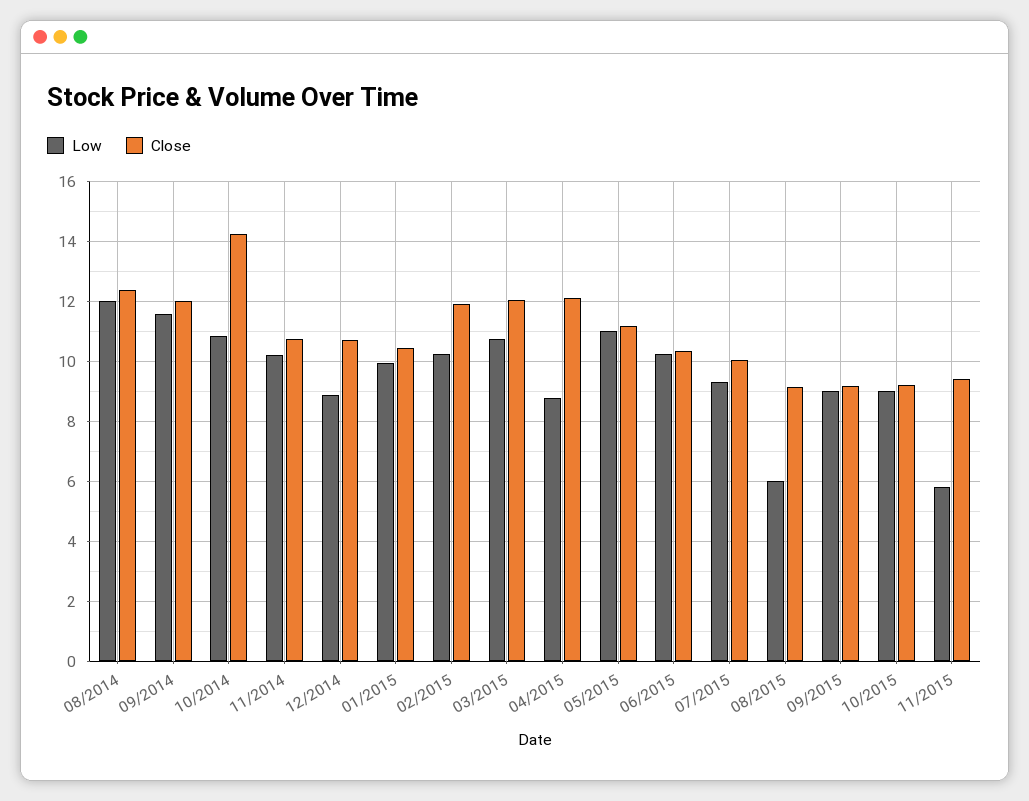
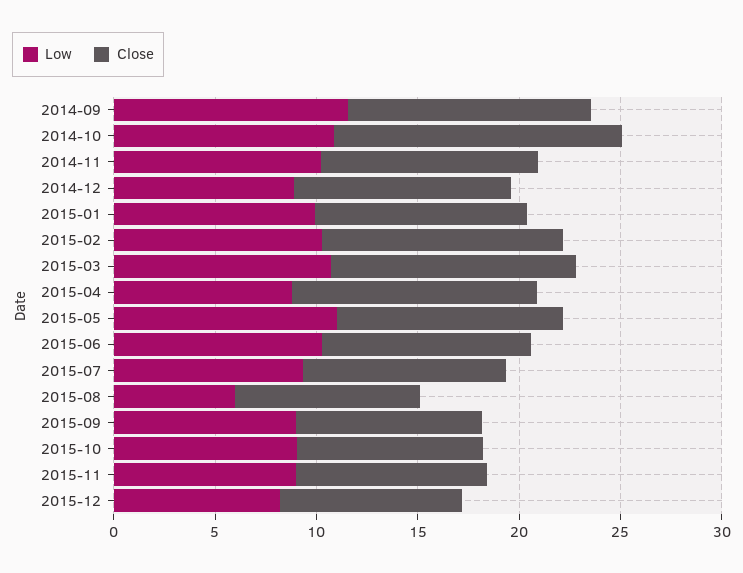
Low, 08/2014: 12 -> none
Close, 08/2014: 12.4 -> none
Low, 11/2015: 5.8 -> 9
Low, 2015-12: none -> 8
Close, 2015-12: none -> 9

